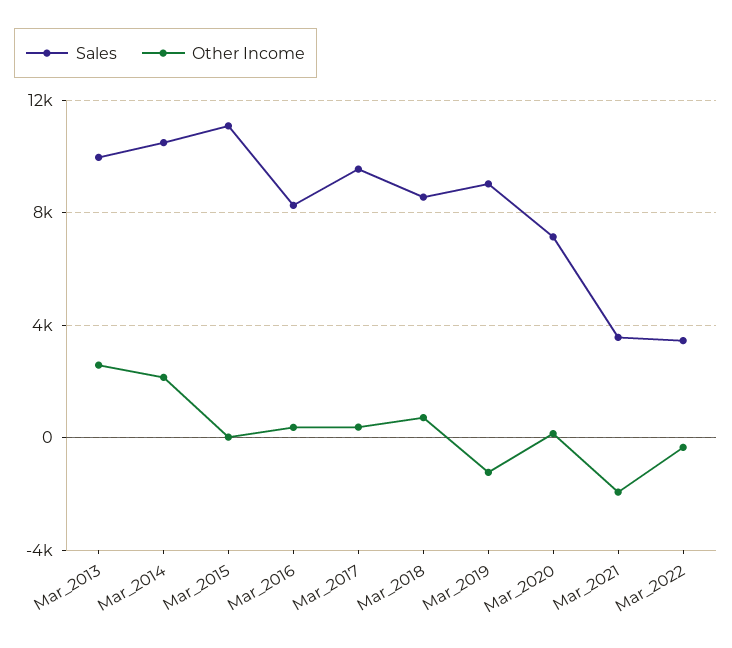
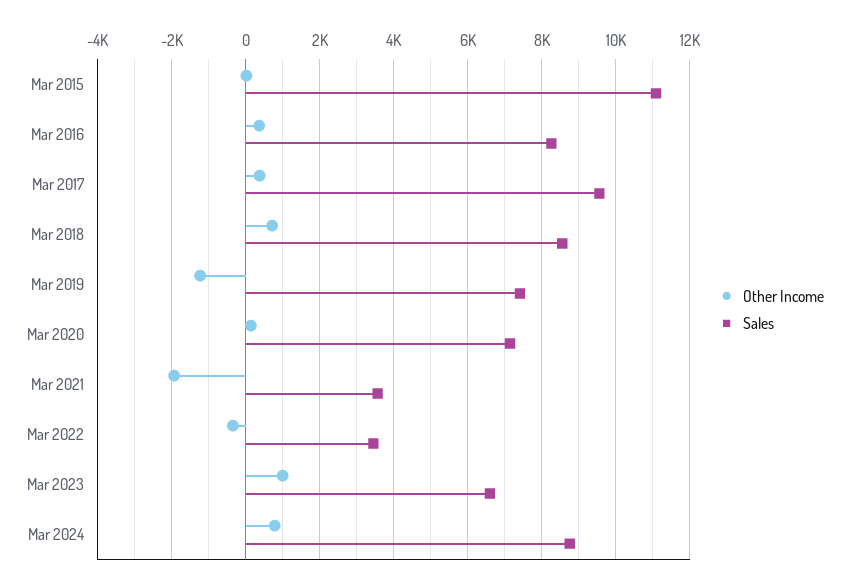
Sales, Mar_2013: 10000 -> none
Other Income, Mar_2013: 2500 -> none
Sales, Mar_2014: 10500 -> none
Other Income, Mar_2014: 2000 -> none
Sales, Mar_2019: 9000 -> 7400
Other Income, Mar 2023: none -> 1000
Sales, Mar 2023: none -> 6600
Other Income, Mar 2024: none -> 800
Sales, Mar 2024: none -> 8800

